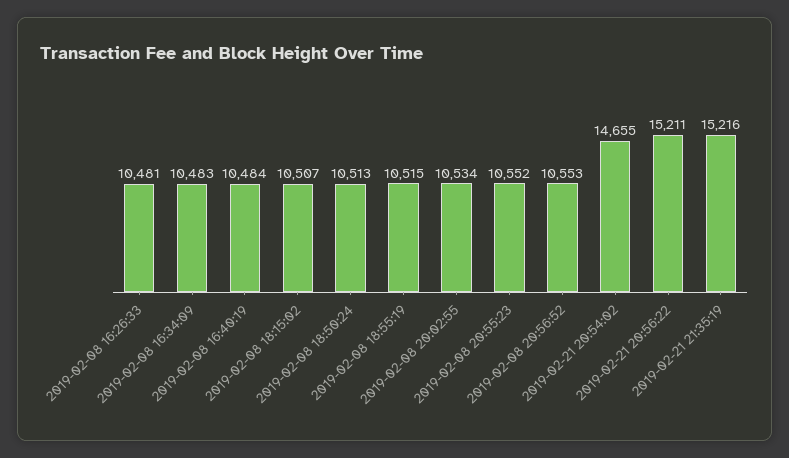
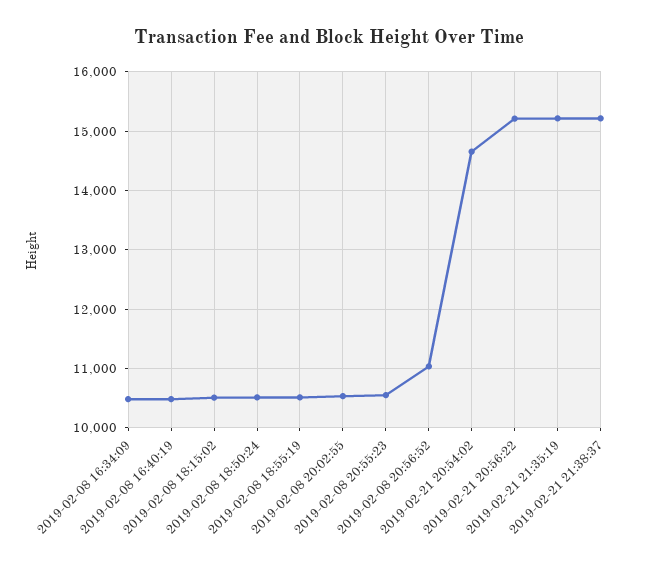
2019-02-08 16:26:33: 10481 -> none
2019-02-08 20:56:52: 10553 -> 11000
2019-02-21 21:38:37: none -> 15200

